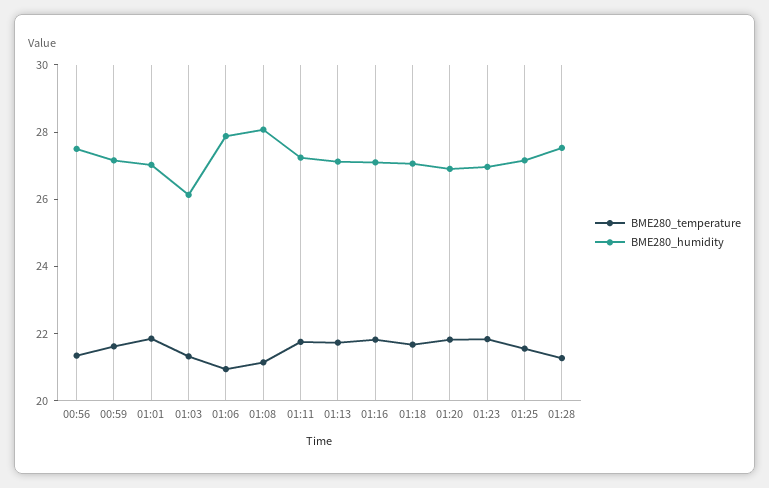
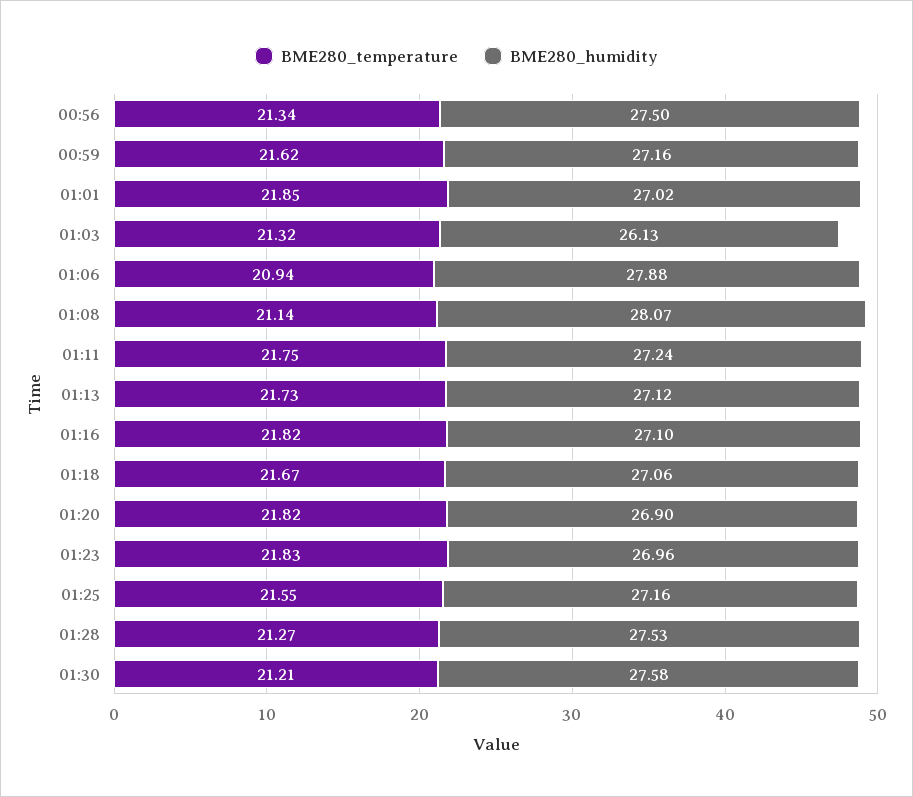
BME280_temperature, 01:30: none -> 21.21
BME280_humidity, 01:30: none -> 27.58

